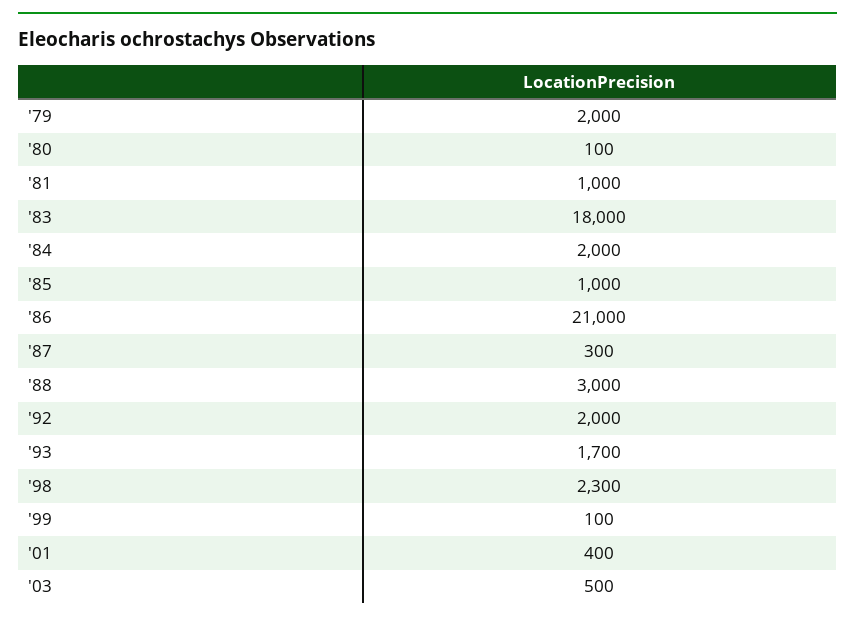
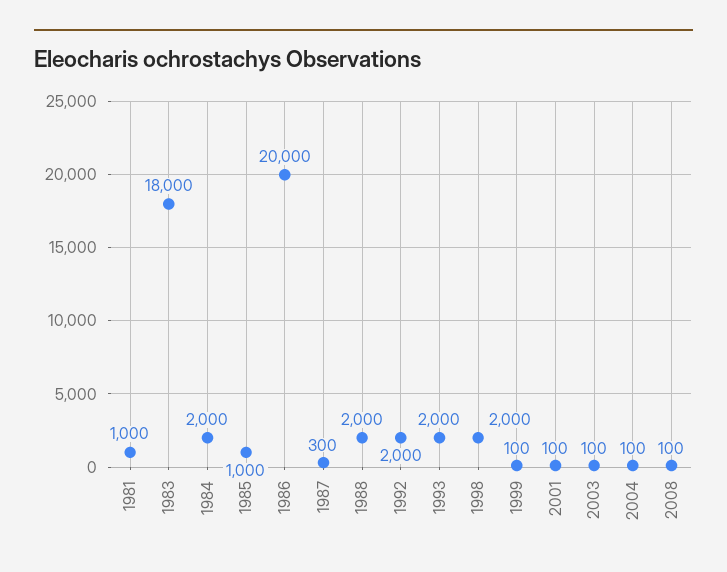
'79: 2000 -> none
'80: 100 -> none
'86: 21000 -> 20000
'88: 3000 -> 2000
'93: 1700 -> 2000
'98: 2300 -> 2000
'01: 400 -> 100
'03: 500 -> 100
2004: none -> 100
2008: none -> 100

